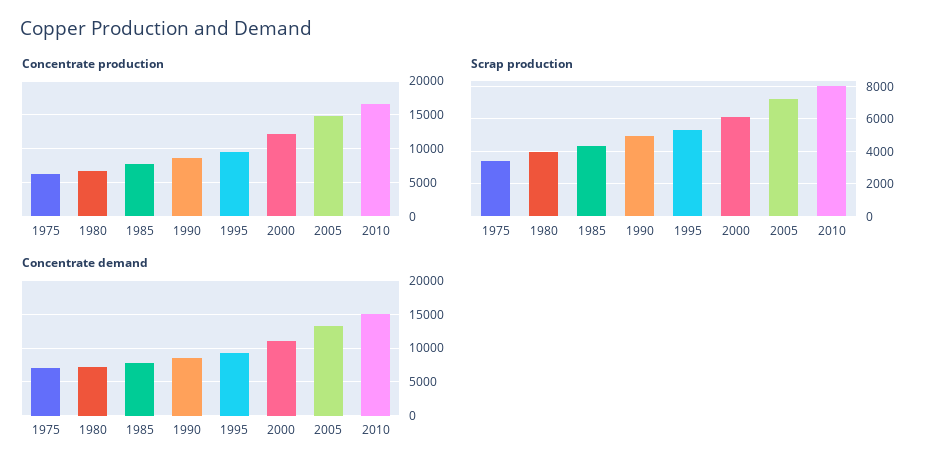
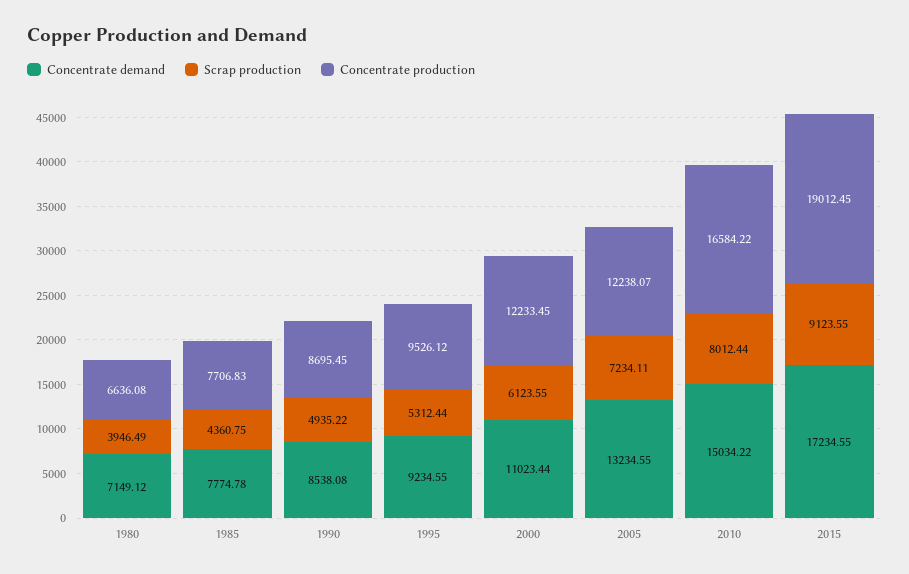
Concentrate production, 1975: 6000 -> none
Concentrate production, 2005: 15000 -> 12238.07
Scrap production, 1975: 3500 -> none
Concentrate demand, 1975: 7000 -> none
Concentrate demand, 2015: none -> 17234.55
Scrap production, 2015: none -> 9123.55
Concentrate production, 2015: none -> 19012.45

